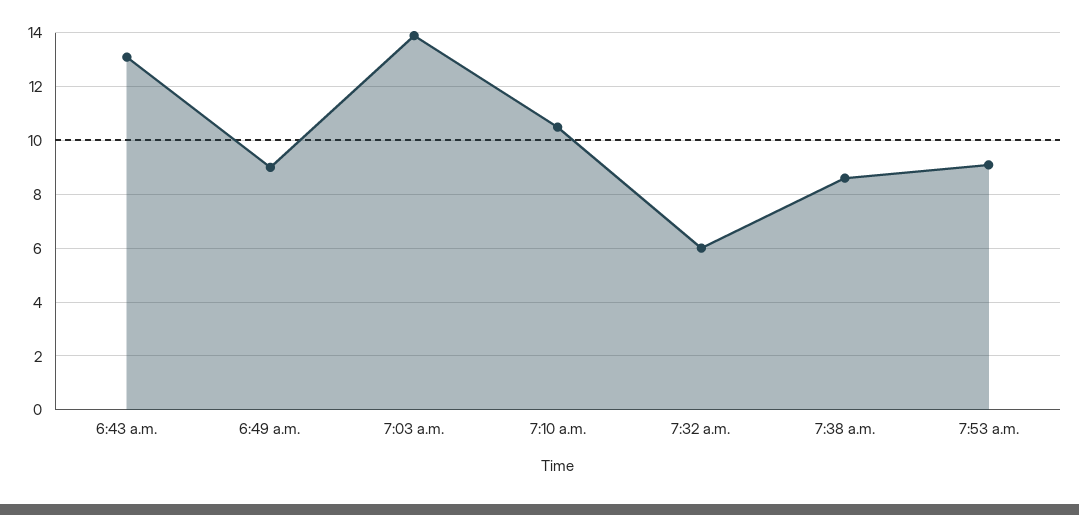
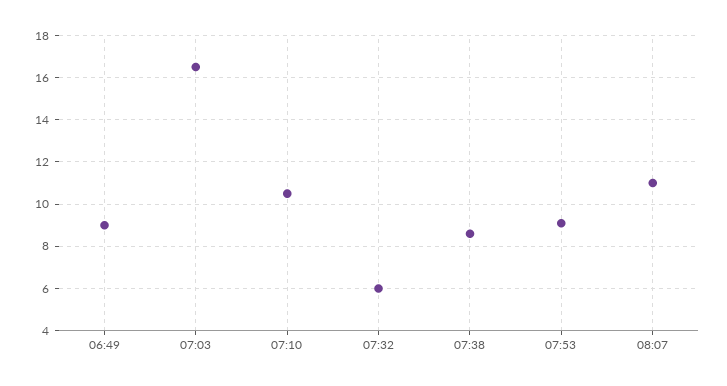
6:43 a.m.: 13 -> none
7:03 a.m.: 14 -> 16.5
08:07: none -> 11

